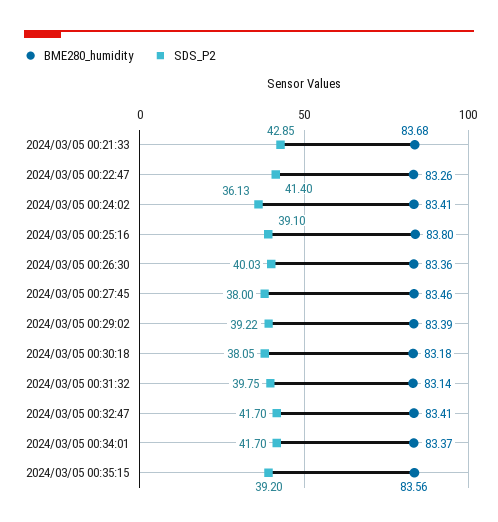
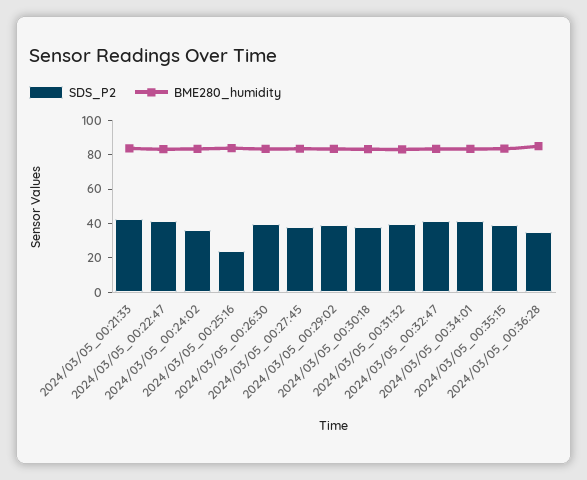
SDS_P2, 2024/03/05 00:25:16: 39.1 -> 25
SDS_P2, 2024/03/05_00:36:28: none -> 35
BME280_humidity, 2024/03/05_00:36:28: none -> 85

